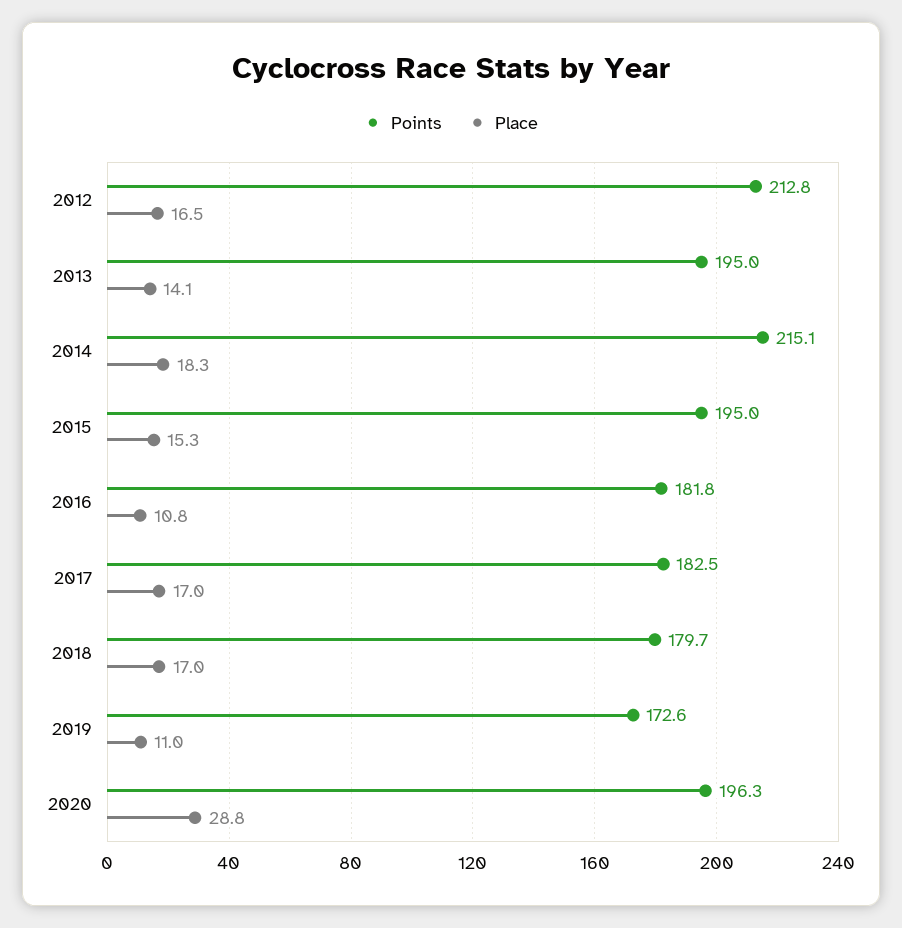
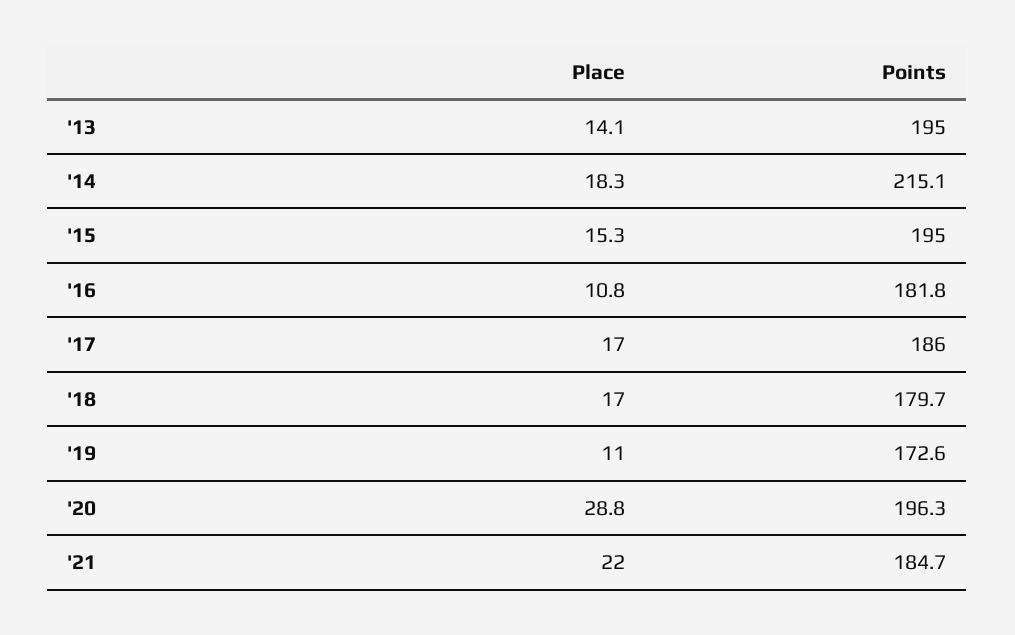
Points, 2012: 212.8 -> none
Place, 2012: 16.5 -> none
Points, 2017: 182.5 -> 186
Place, '21: none -> 22
Points, '21: none -> 184.7

